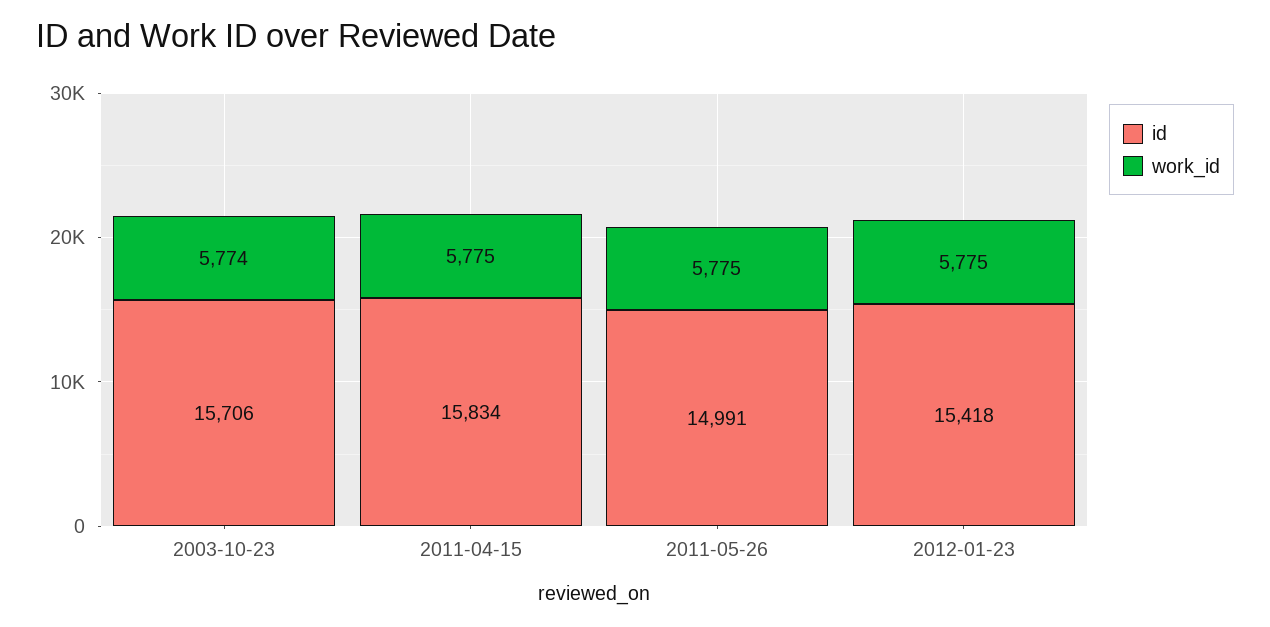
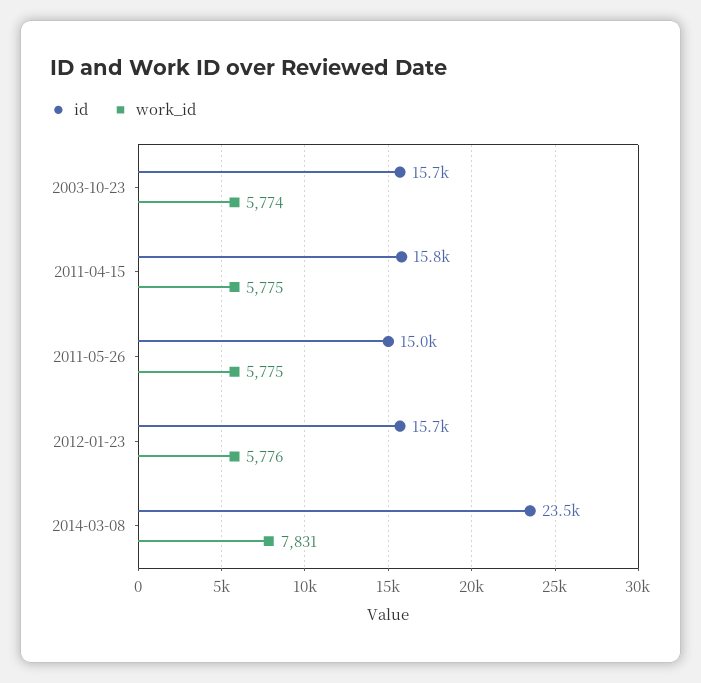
id, 2012-01-23: 15418 -> 15700
work_id, 2012-01-23: 5775 -> 5776
id, 2014-03-08: none -> 23500
work_id, 2014-03-08: none -> 7831

